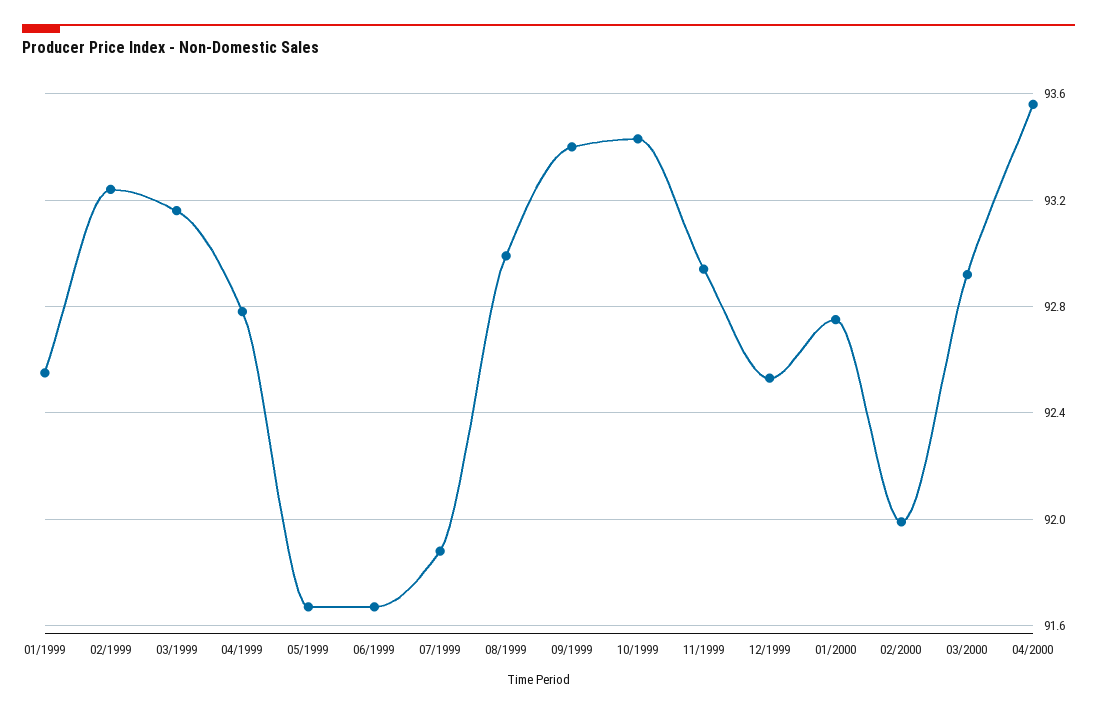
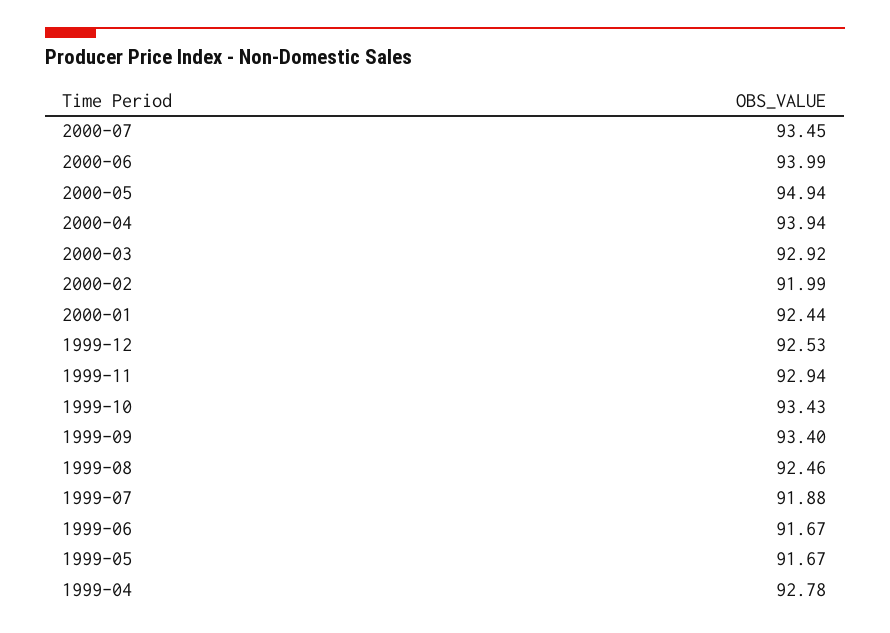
01/1999: 92.55 -> none
02/1999: 93.25 -> none
03/1999: 93.15 -> none
08/1999: 93 -> 92.46
01/2000: 92.75 -> 92.44
04/2000: 93.55 -> 93.94
2000-07: none -> 93.45
2000-06: none -> 93.99
2000-05: none -> 94.94

